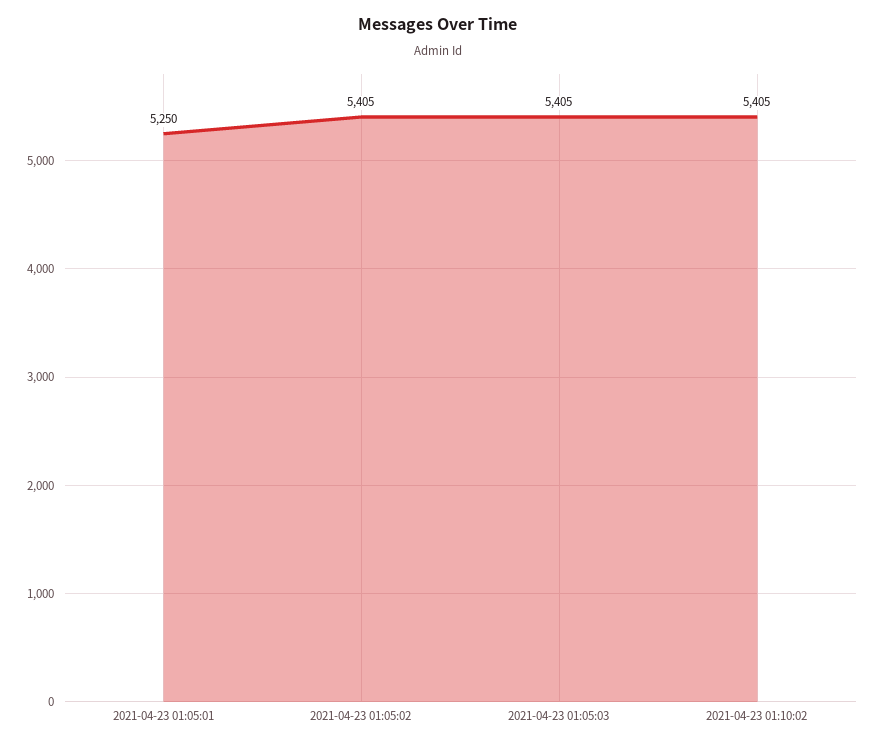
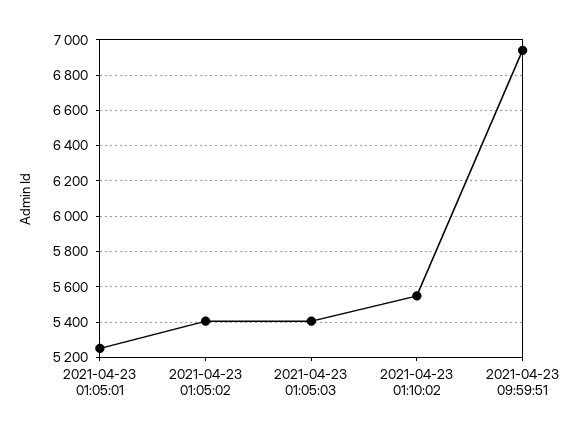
2021-04-23 01:10:02: 5405 -> 5550
2021-04-23 09:59:51: none -> 6950

